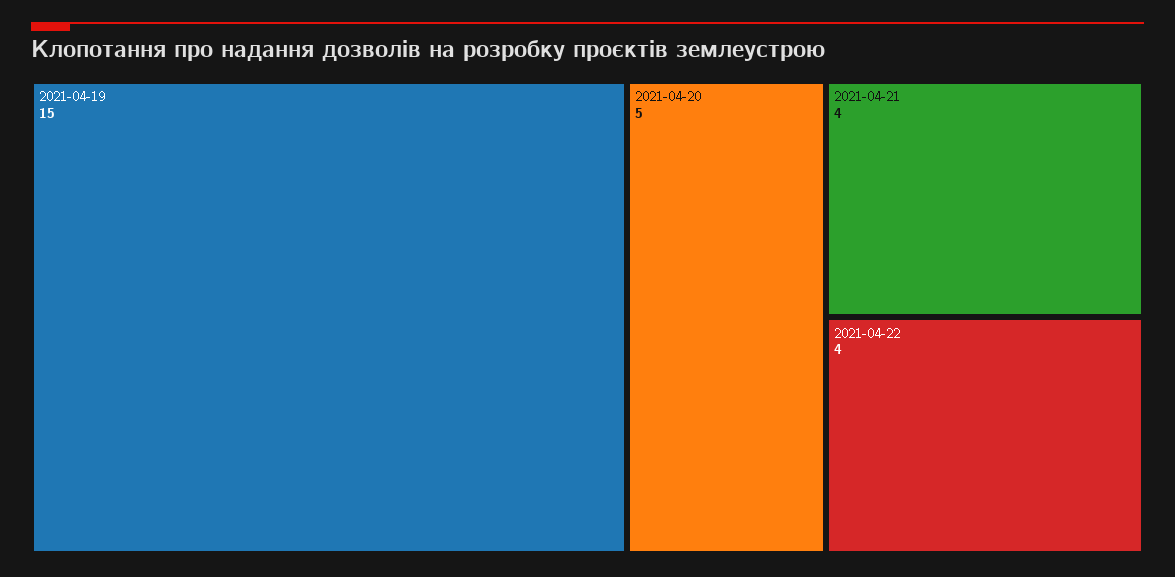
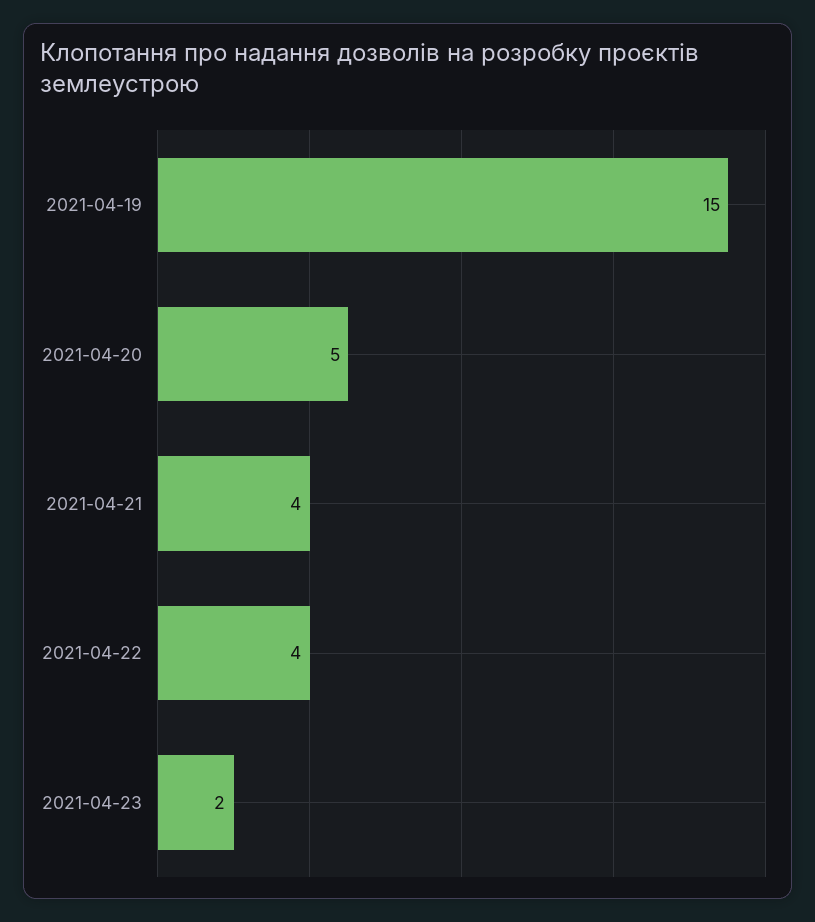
2021-04-23: none -> 2

